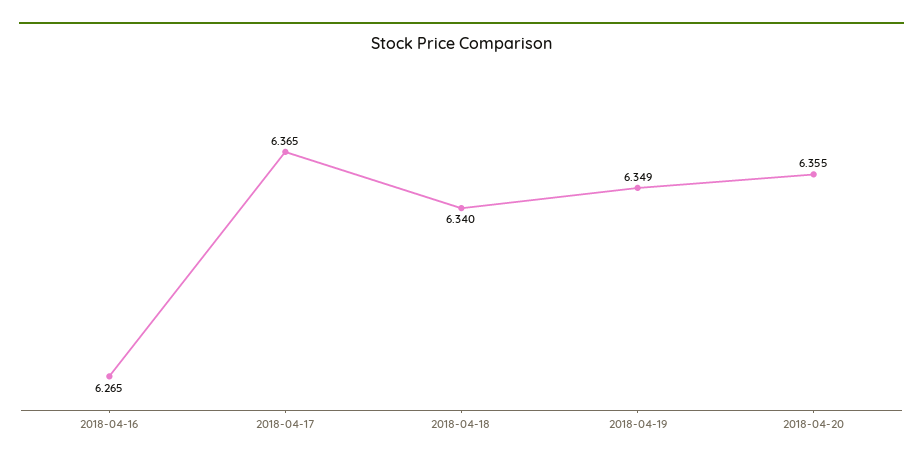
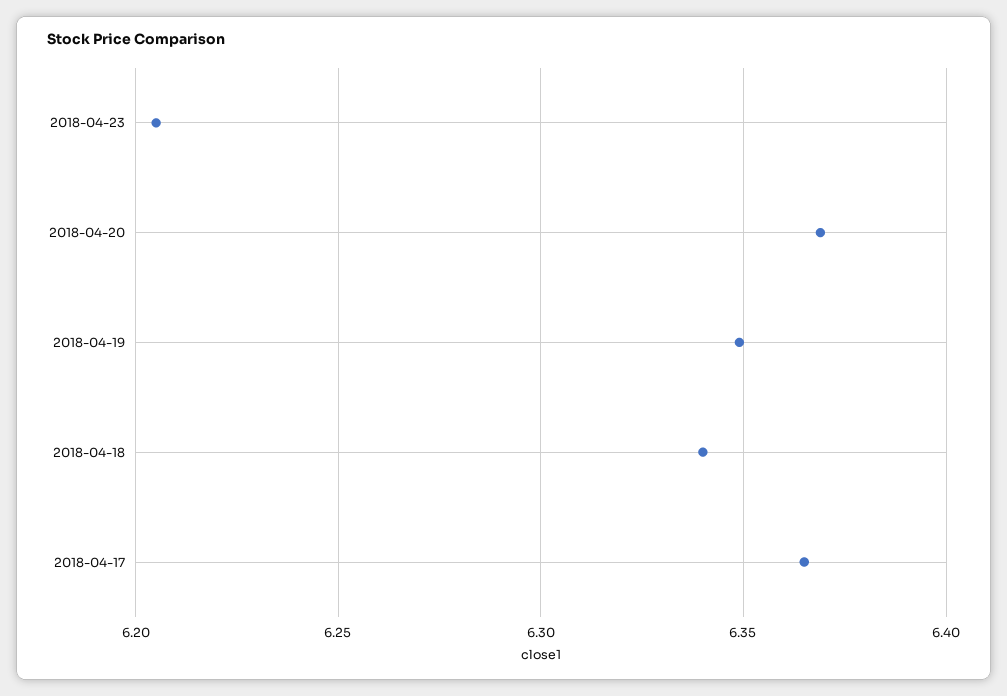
2018-04-16: 6.265 -> none
2018-04-20: 6.355 -> 6.37
2018-04-23: none -> 6.205

